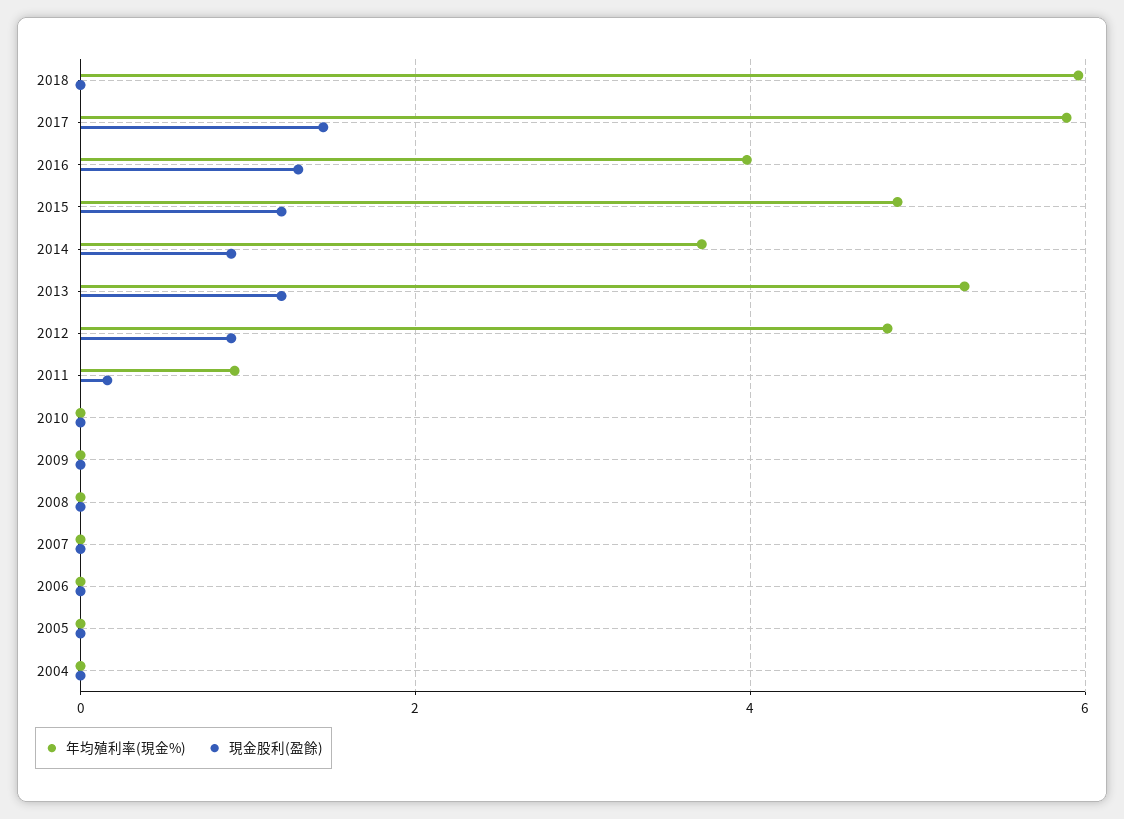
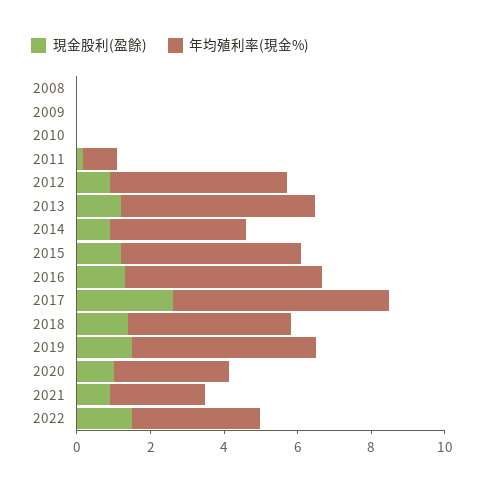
年均殖利率(現金%), 2018: 6 -> 4.5
現金股利(盈餘), 2018: 0 -> 1.5
現金股利(盈餘), 2017: 1.4 -> 2.5
年均殖利率(現金%), 2016: 4 -> 5.5
年均殖利率(現金%), 2007: 0 -> none
現金股利(盈餘), 2007: 0 -> none
年均殖利率(現金%), 2006: 0 -> none
現金股利(盈餘), 2006: 0 -> none
年均殖利率(現金%), 2005: 0 -> none
現金股利(盈餘), 2005: 0 -> none
年均殖利率(現金%), 2004: 0 -> none
現金股利(盈餘), 2004: 0 -> none
現金股利(盈餘), 2019: none -> 1.5
年均殖利率(現金%), 2019: none -> 5
現金股利(盈餘), 2020: none -> 1
年均殖利率(現金%), 2020: none -> 3
現金股利(盈餘), 2021: none -> 1
年均殖利率(現金%), 2021: none -> 2.5
現金股利(盈餘), 2022: none -> 1.5
年均殖利率(現金%), 2022: none -> 3.5

